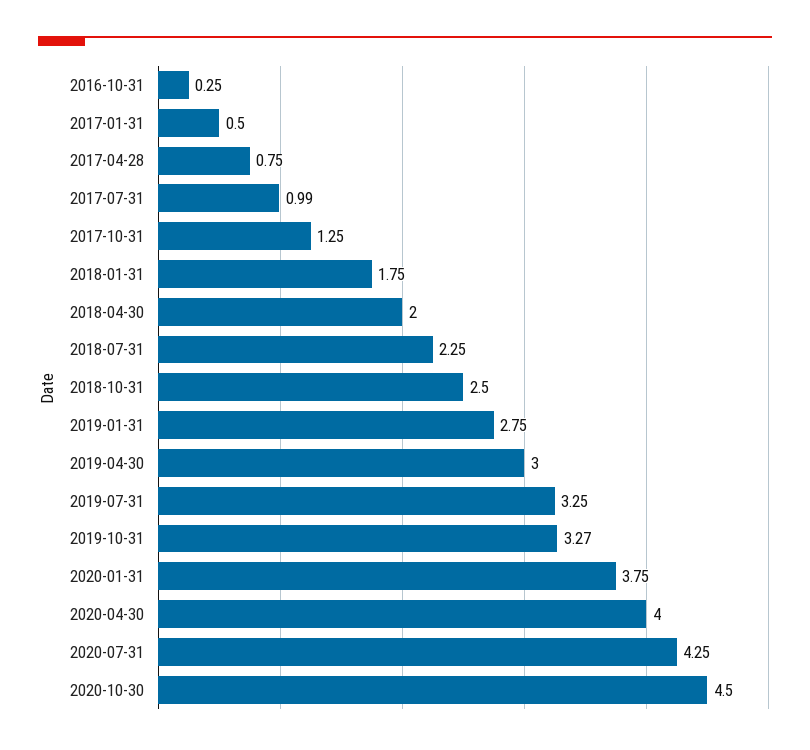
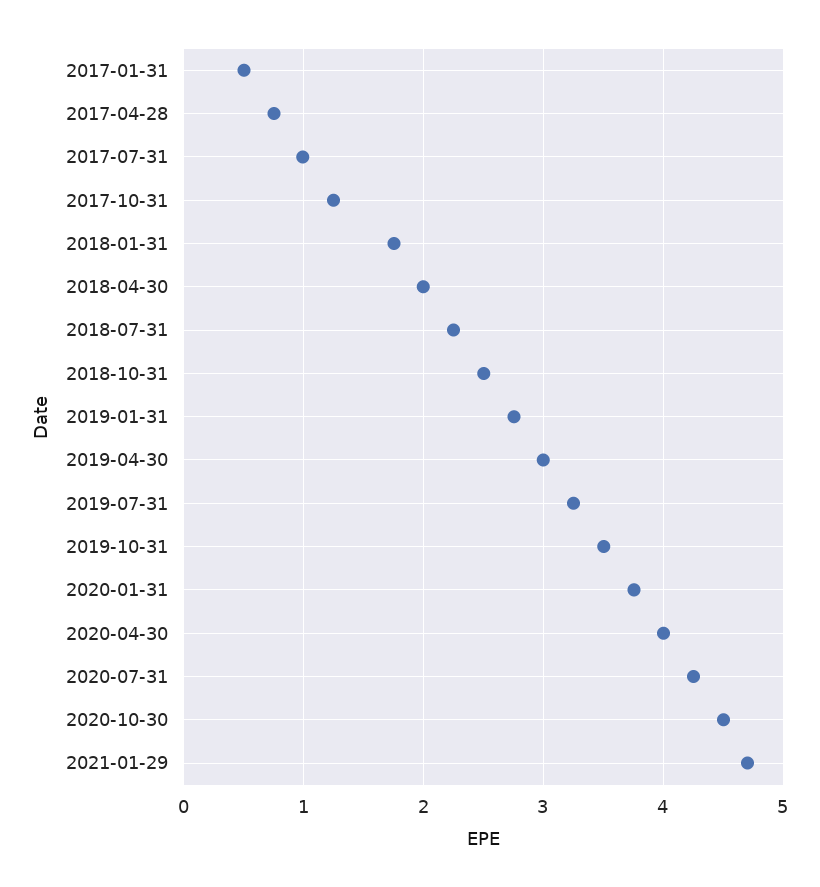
2016-10-31: 0.25 -> none
2019-10-31: 3.27 -> 3.5
2021-01-29: none -> 4.7

